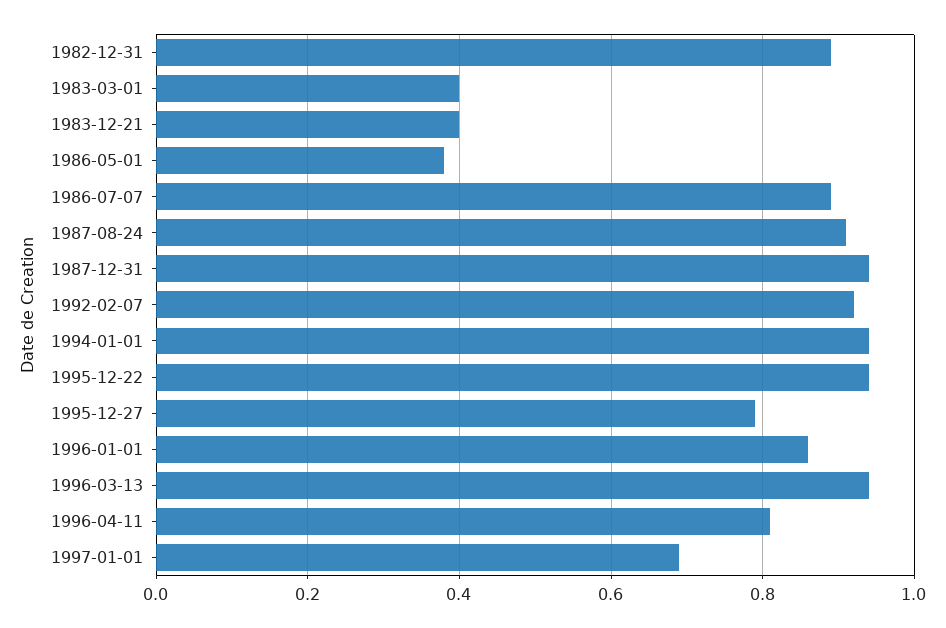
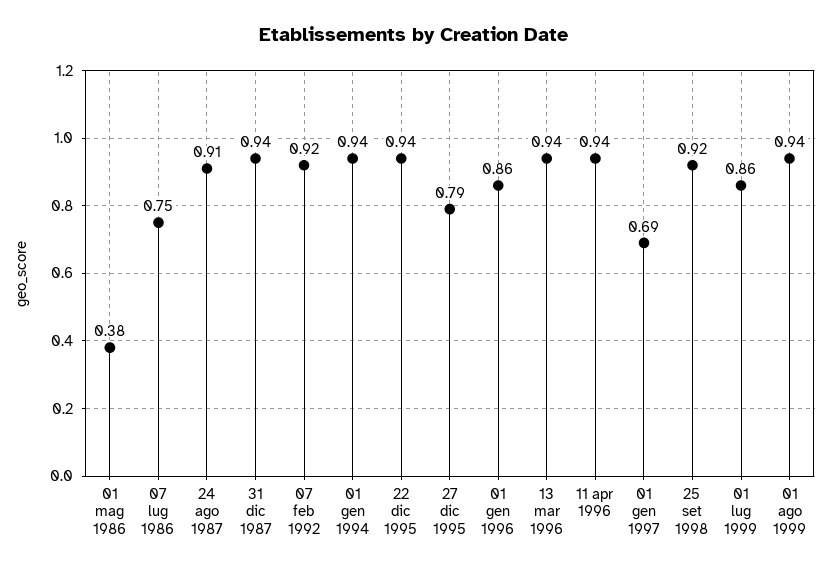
1982-12-31: 0.9 -> none
1983-03-01: 0.4 -> none
1983-12-21: 0.4 -> none
1986-07-07: 0.9 -> 0.75
1996-04-11: 0.8 -> 0.94
25 set 1998: none -> 0.92
01 lug 1999: none -> 0.86
01 ago 1999: none -> 0.94

